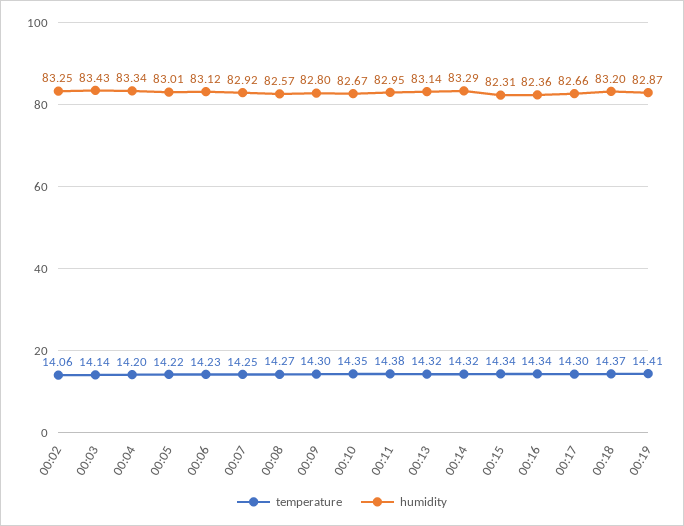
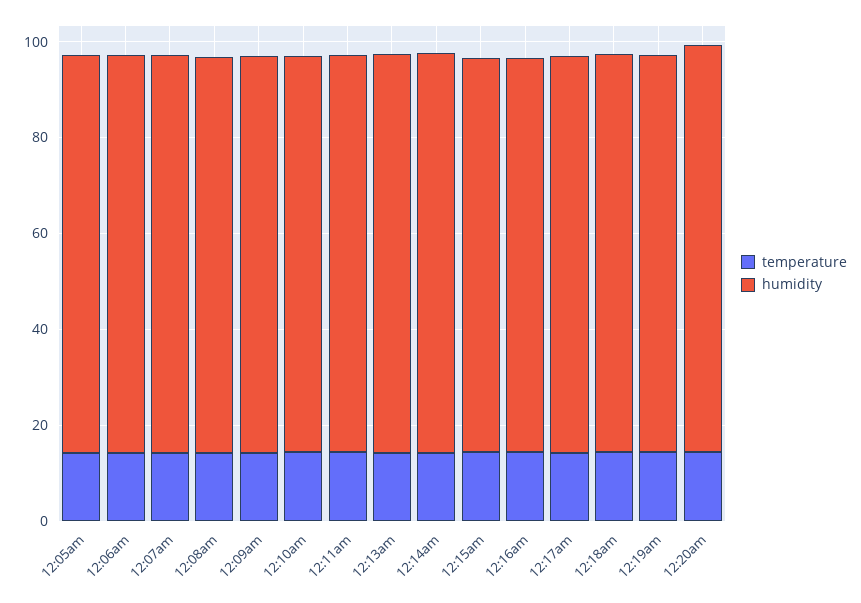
temperature, 00:02: 14.06 -> none
humidity, 00:02: 83.25 -> none
temperature, 00:03: 14.14 -> none
humidity, 00:03: 83.43 -> none
temperature, 00:04: 14.2 -> none
humidity, 00:04: 83.34 -> none
temperature, 12:20am: none -> 15
humidity, 12:20am: none -> 85

